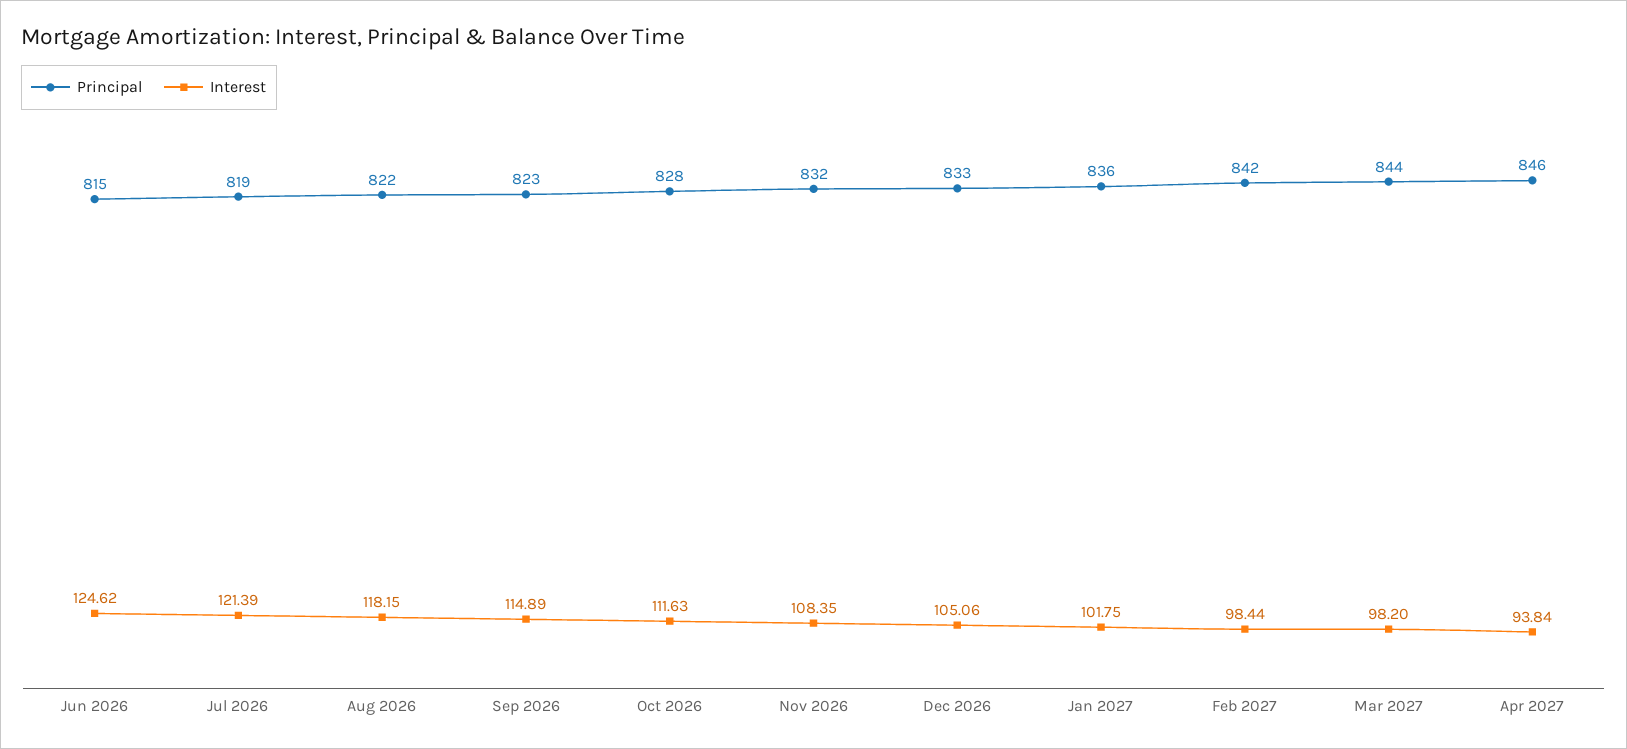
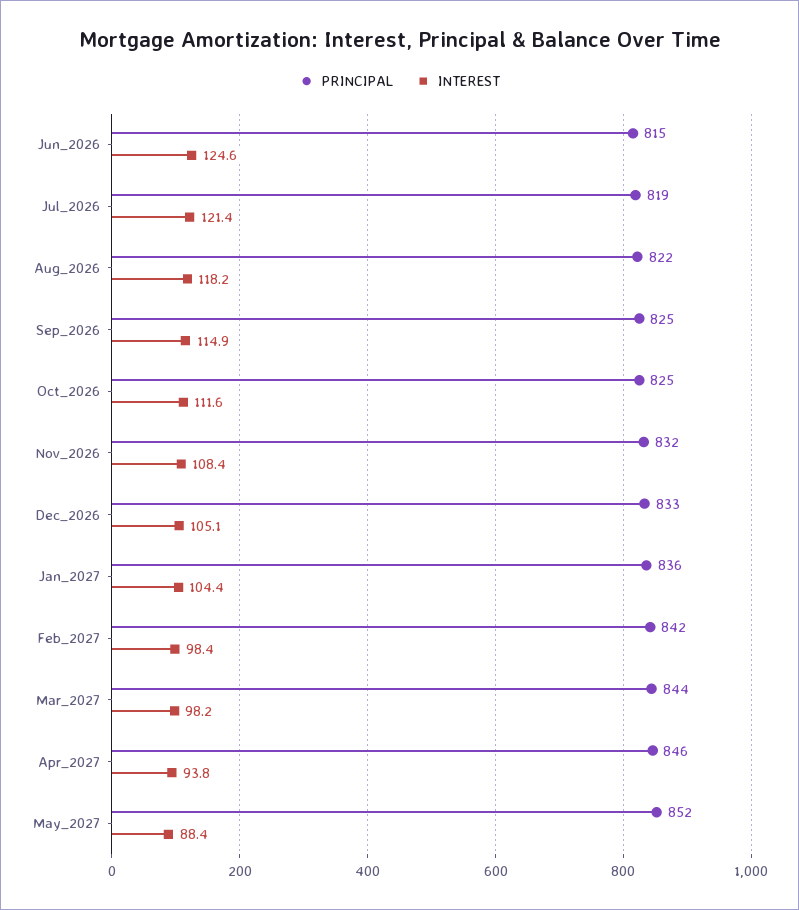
Principal, Sep 2026: 823 -> 825
Principal, Oct 2026: 828 -> 825
Interest, Jan 2027: 101.75 -> 104.4
Principal, May_2027: none -> 852
Interest, May_2027: none -> 88.4

